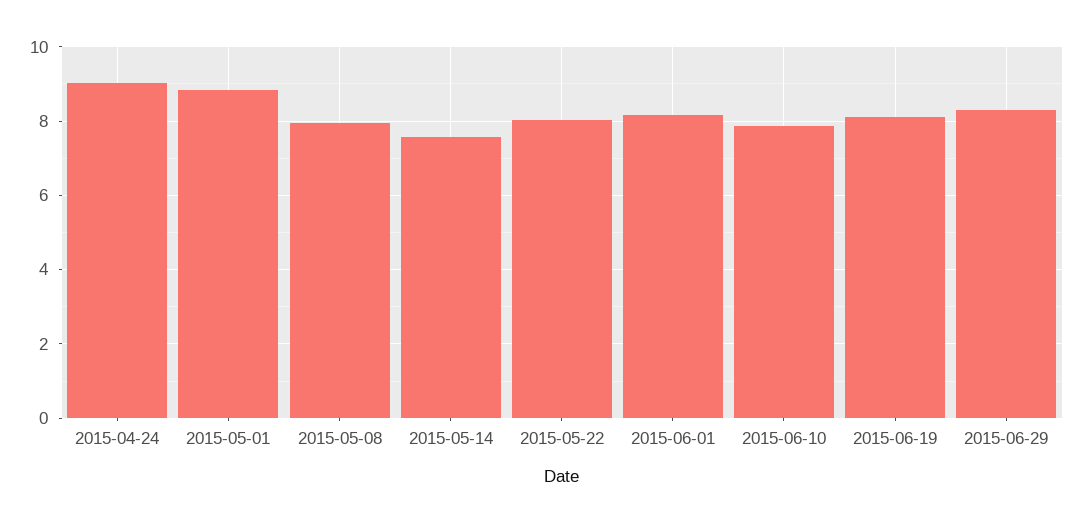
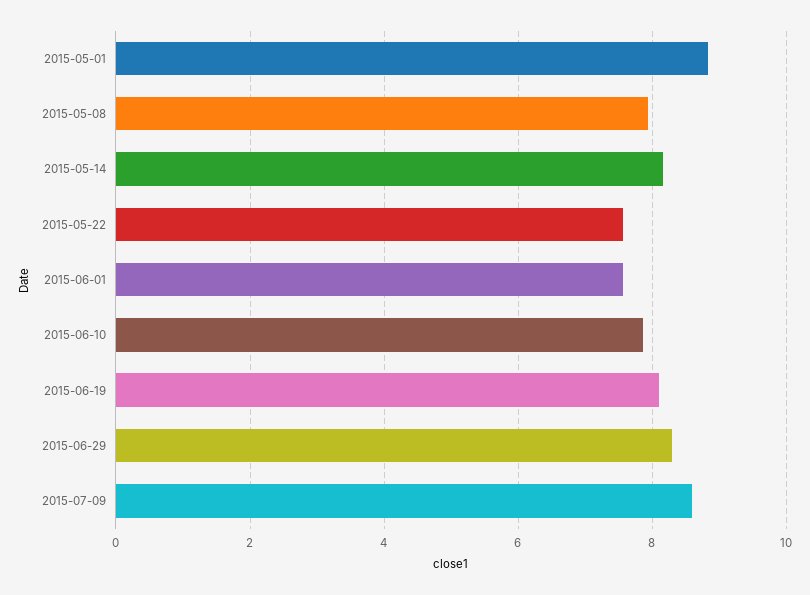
2015-04-24: 9 -> none
2015-05-14: 7.6 -> 8.2
2015-05-22: 8 -> 7.6
2015-06-01: 8.2 -> 7.6
2015-07-09: none -> 8.6

